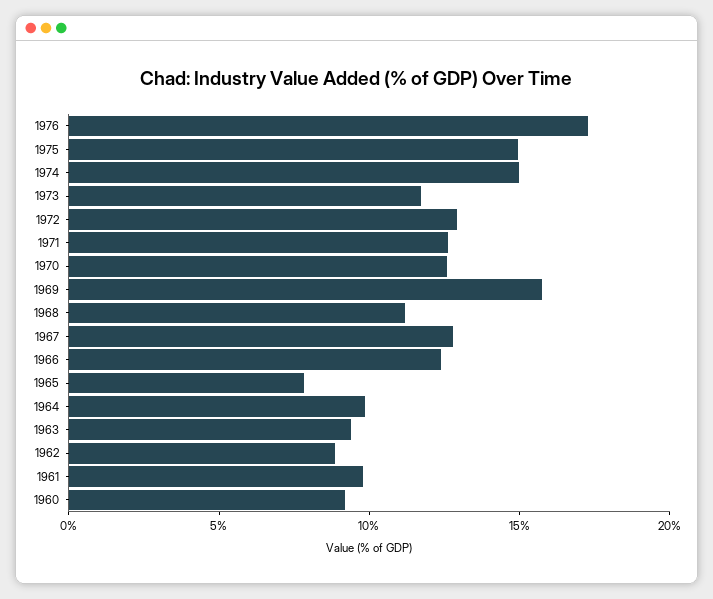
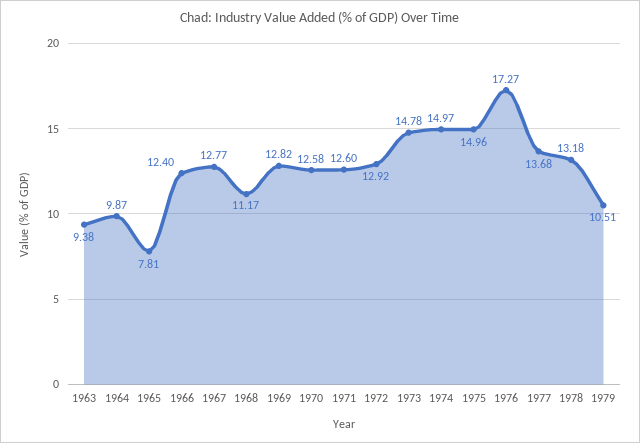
1973: 12 -> 14.78
1969: 16 -> 12.82
1962: 9 -> none
1961: 10 -> none
1960: 9 -> none
1977: none -> 13.68
1978: none -> 13.18
1979: none -> 10.51

